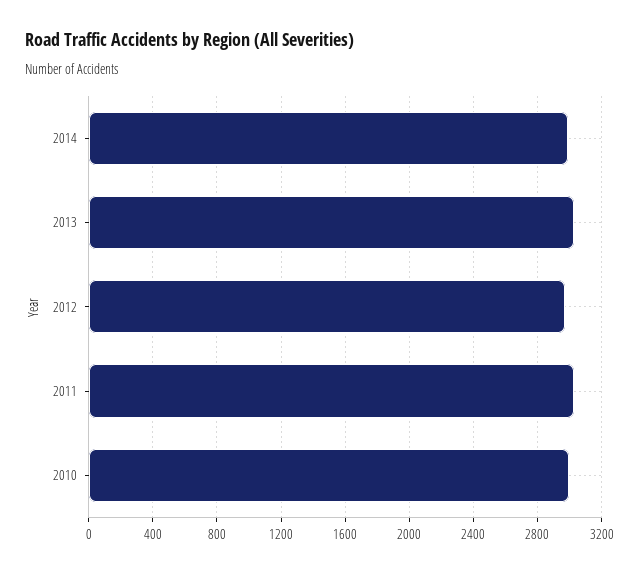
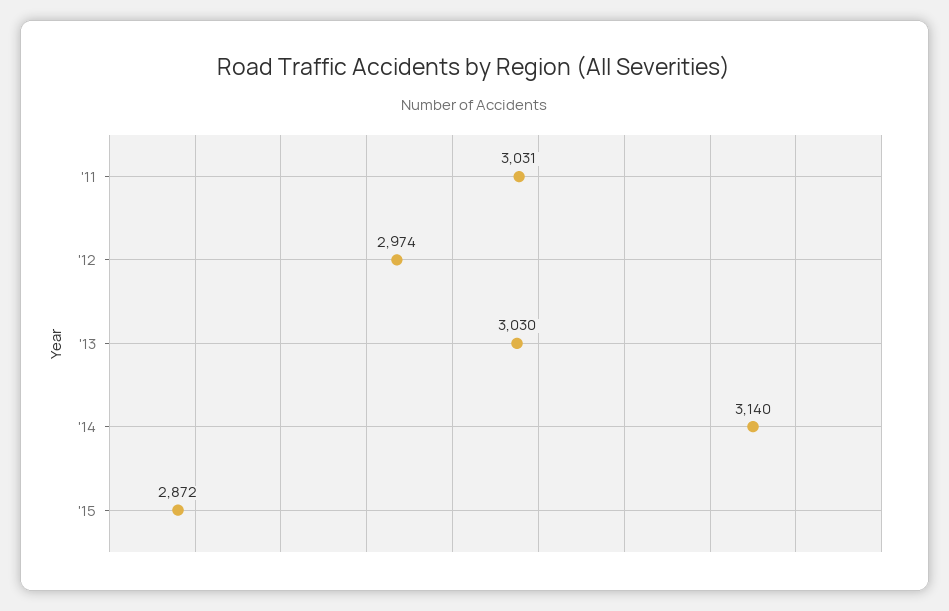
2014: 3000 -> 3140
2010: 3000 -> none
'15: none -> 2872

